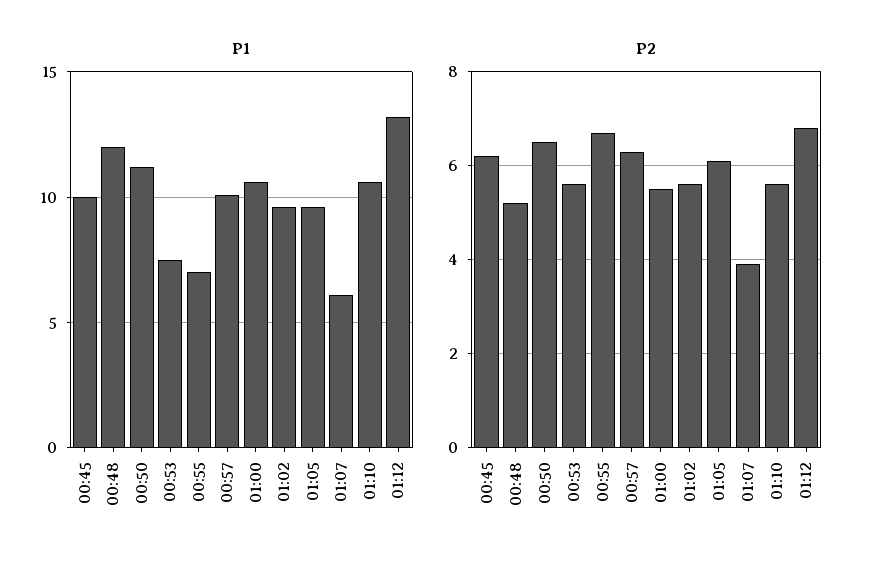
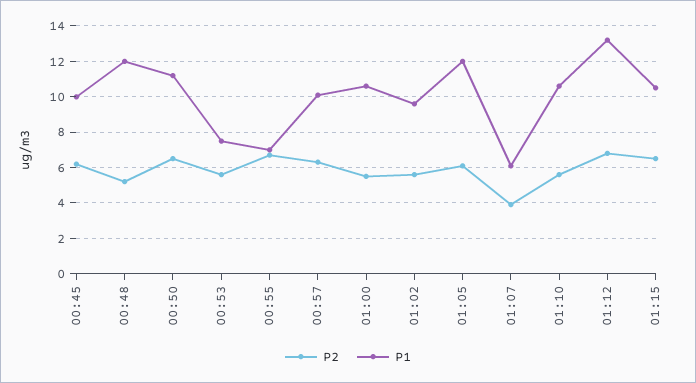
P1, 01:05: 9.5 -> 12
P2, 01:15: none -> 6.5
P1, 01:15: none -> 10.5

